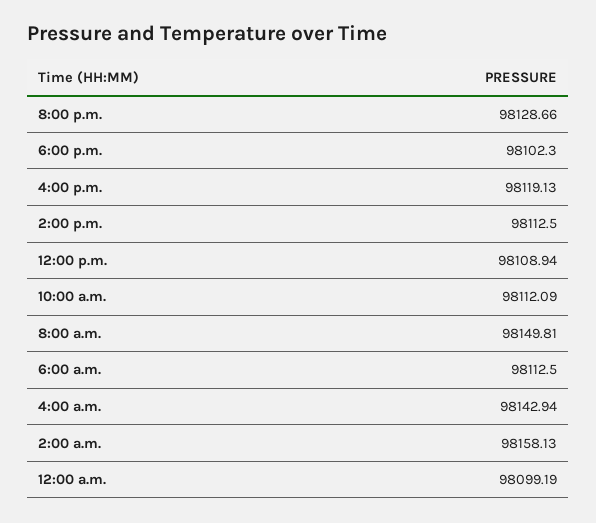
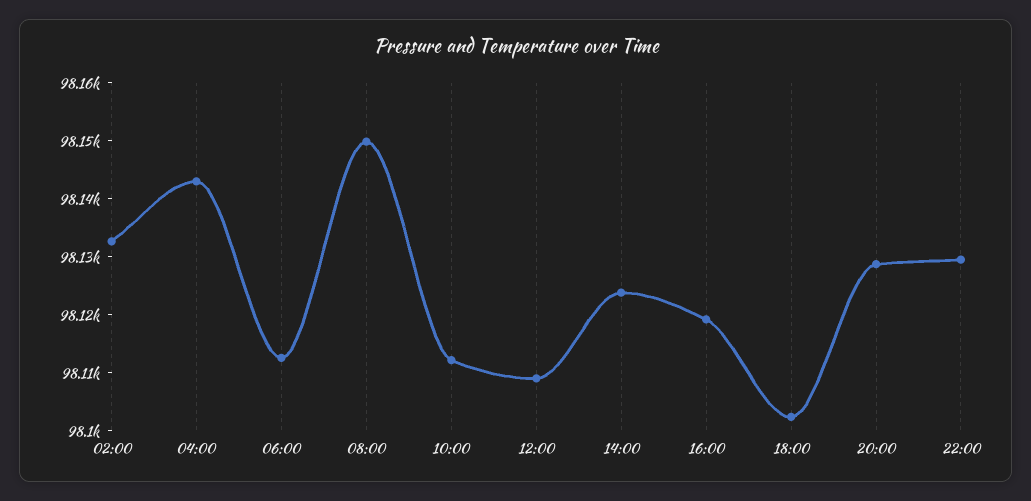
2:00 p.m.: 98112.5 -> 98124
2:00 a.m.: 98158.13 -> 98132
12:00 a.m.: 98099.19 -> none
22:00: none -> 98130

